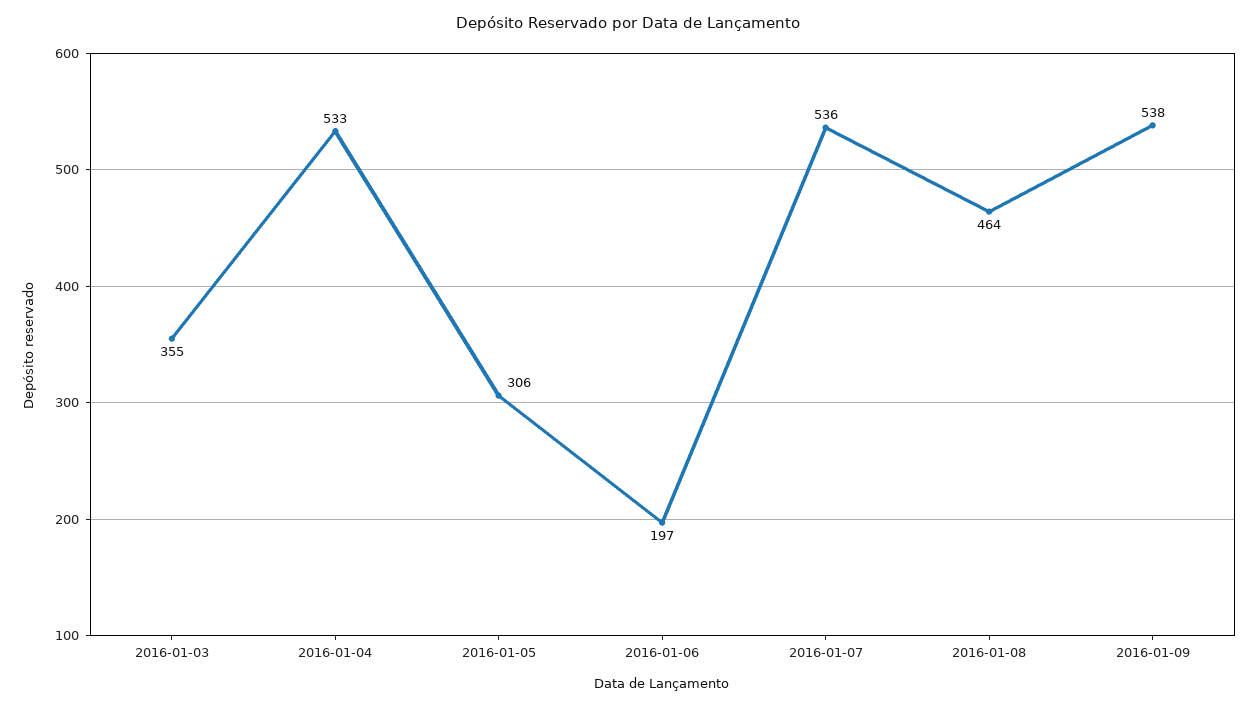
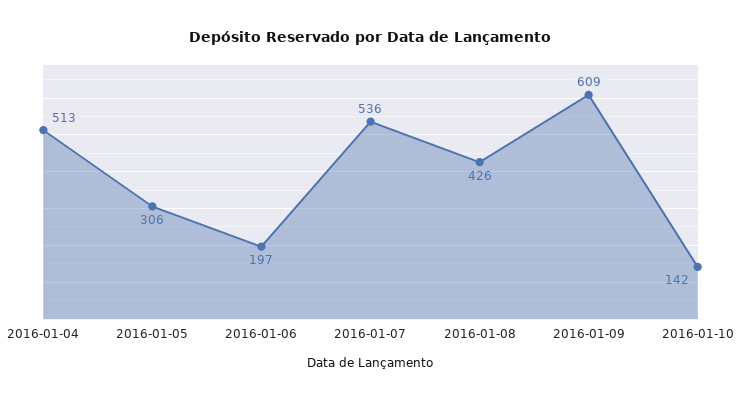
2016-01-03: 355 -> none
2016-01-04: 533 -> 513
2016-01-08: 464 -> 426
2016-01-09: 538 -> 609
2016-01-10: none -> 142

